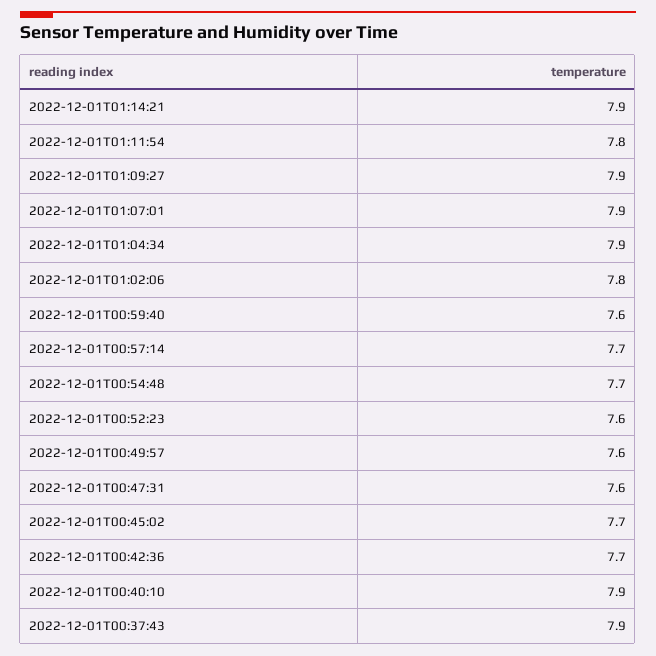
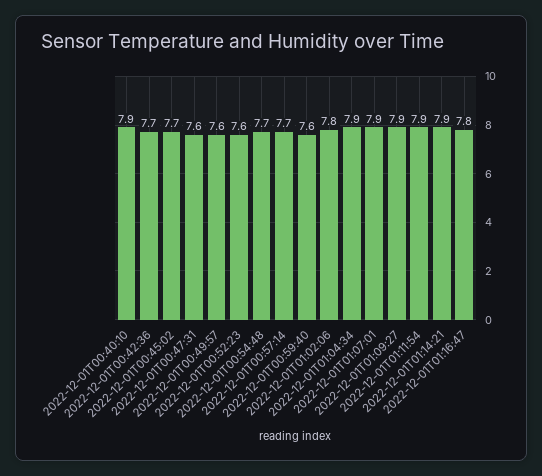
2022-12-01T01:11:54: 7.8 -> 7.9
2022-12-01T00:37:43: 7.9 -> none
2022-12-01T01:16:47: none -> 7.8

